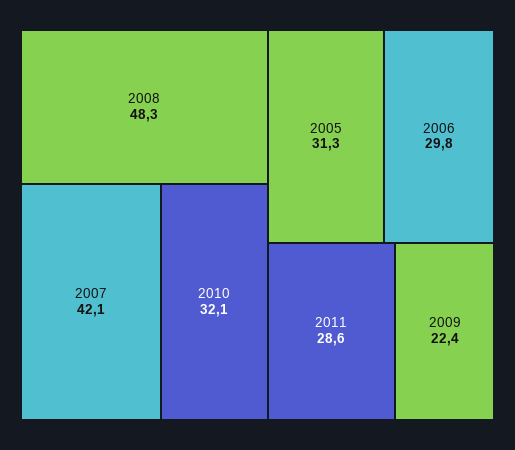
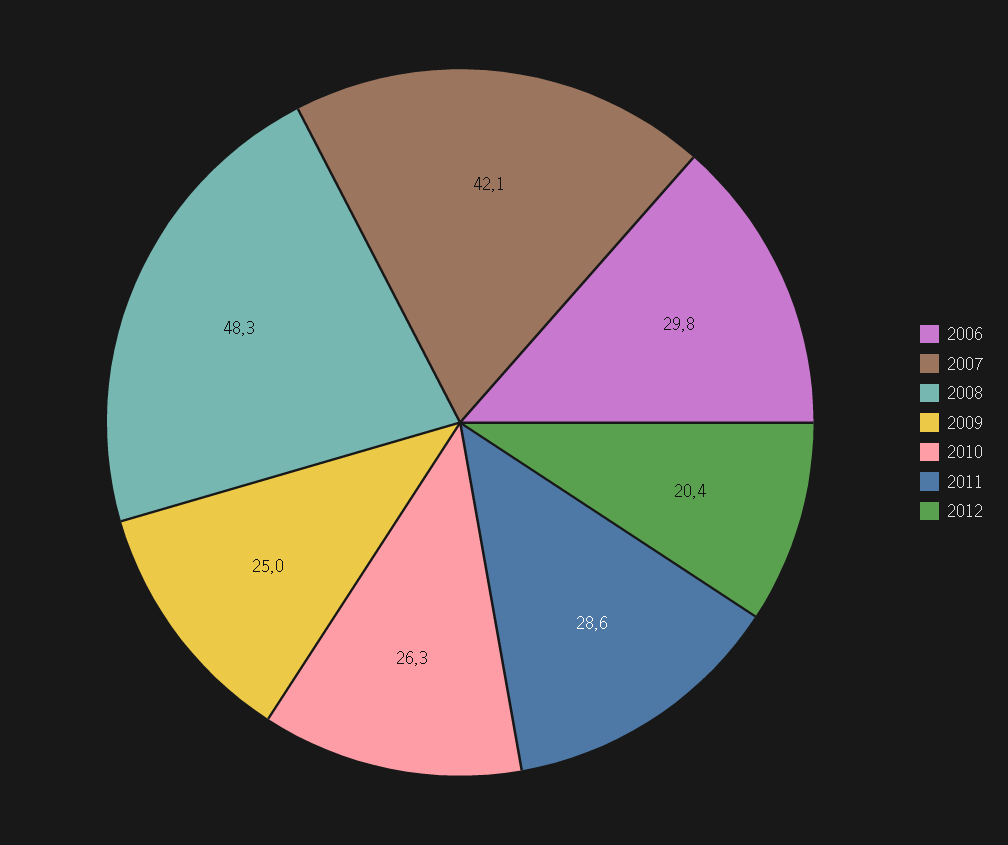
2010: 32.1 -> 26.3
2005: 31.3 -> none
2009: 22.4 -> 25
2012: none -> 20.4

